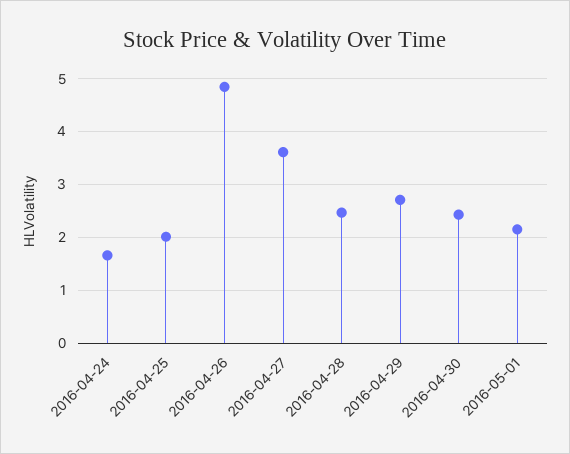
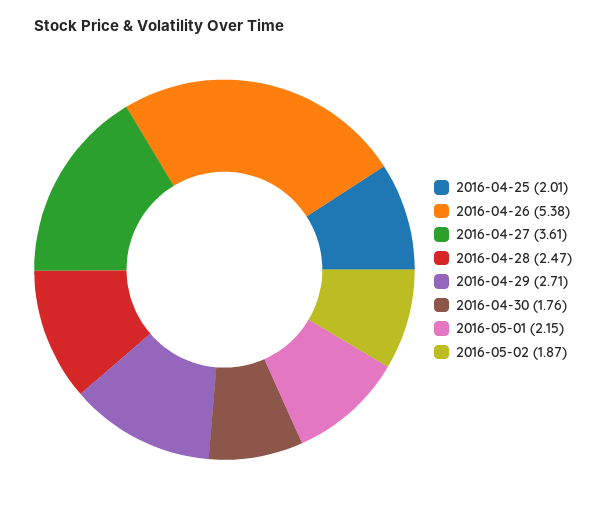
2016-04-24: 1.6 -> none
2016-04-26: 4.8 -> 5.38
2016-04-30: 2.4 -> 1.76
2016-05-02: none -> 1.87

